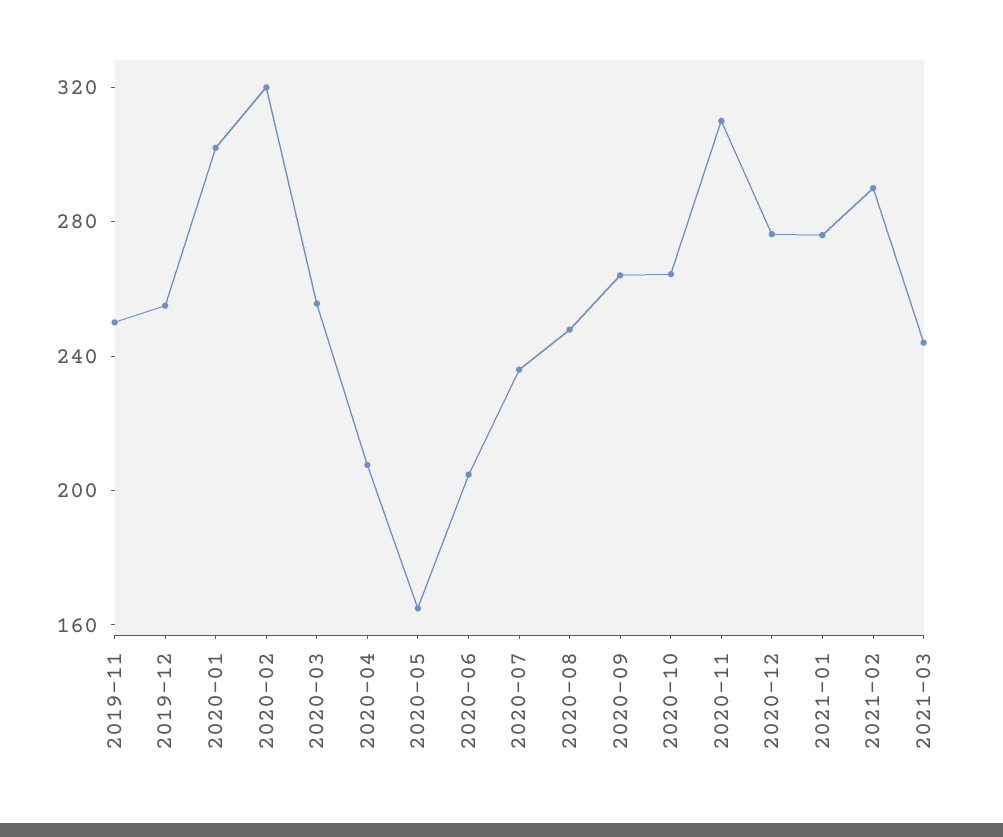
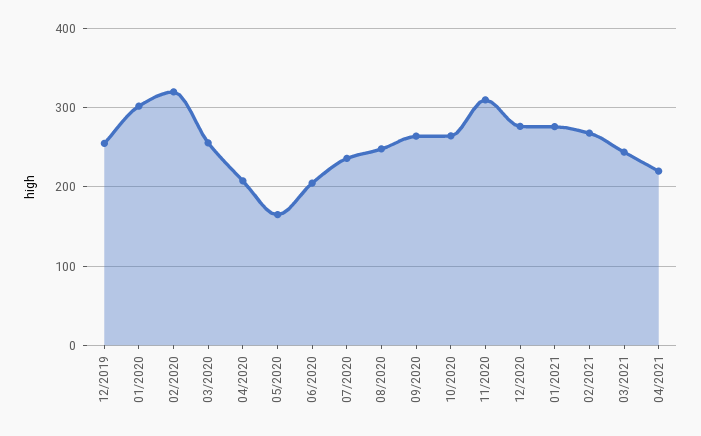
2019-11: 250 -> none
2021-02: 290 -> 270
04/2021: none -> 220

